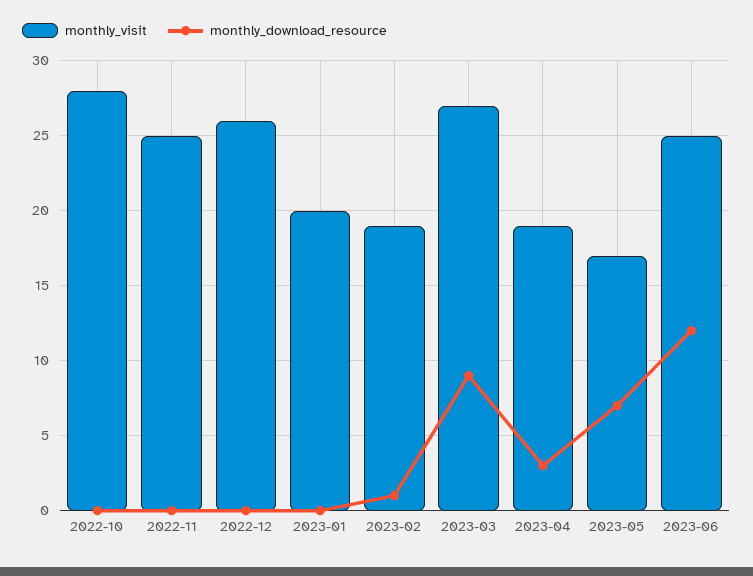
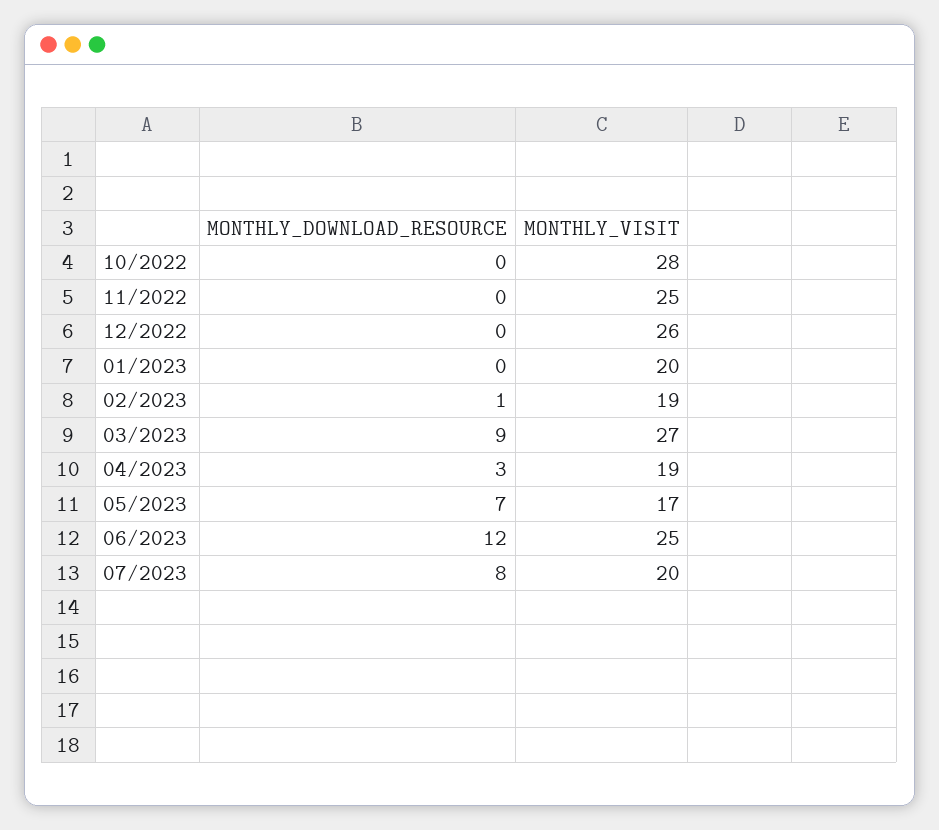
monthly_download_resource, 07/2023: none -> 8
monthly_visit, 07/2023: none -> 20

